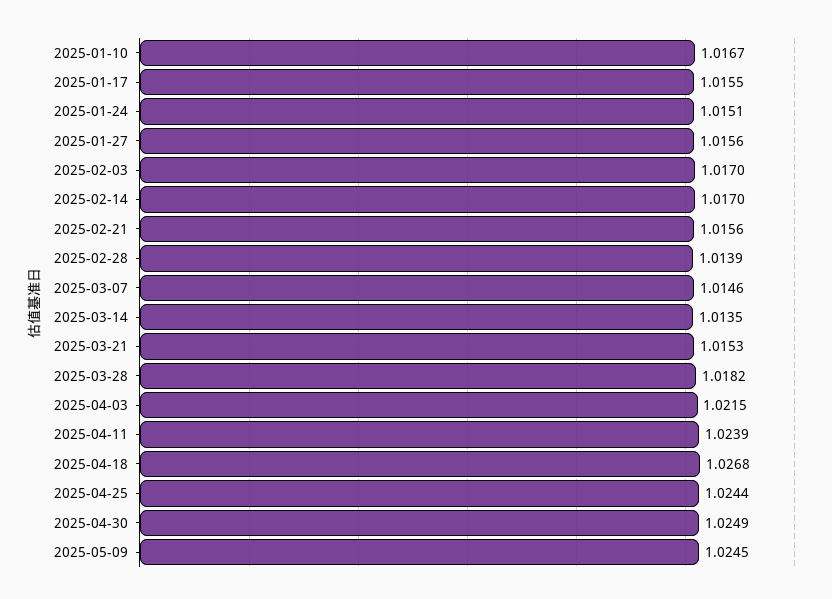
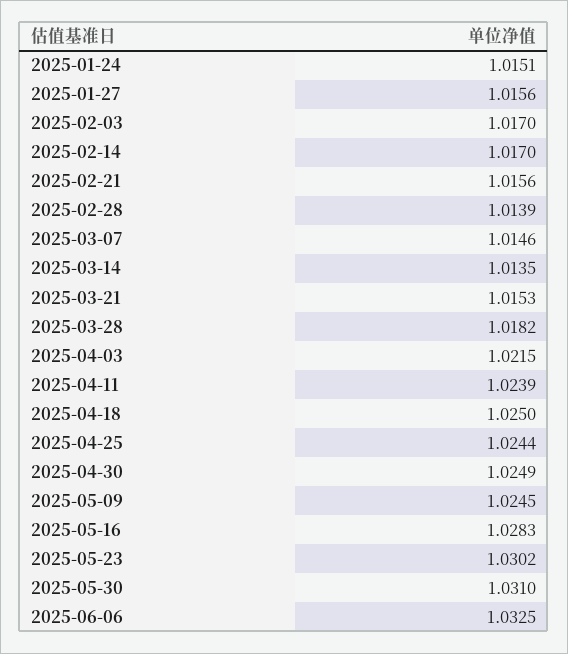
2025-01-10: 1.0167 -> none
2025-01-17: 1.0155 -> none
2025-04-18: 1.0268 -> 1.025
2025-05-16: none -> 1.0283
2025-05-23: none -> 1.0302
2025-05-30: none -> 1.031
2025-06-06: none -> 1.0325

